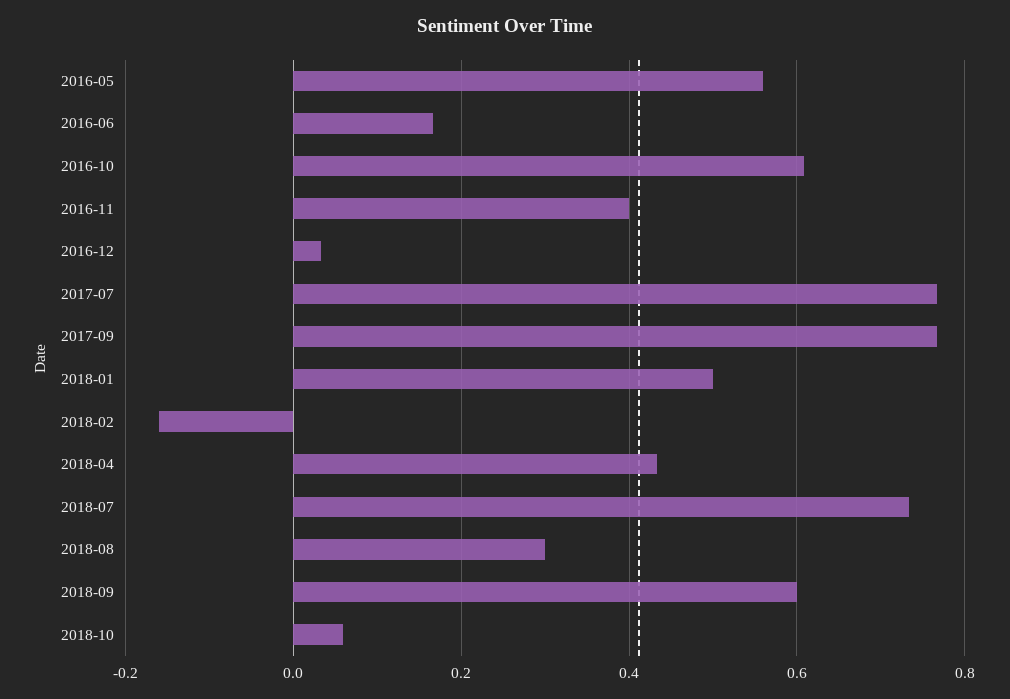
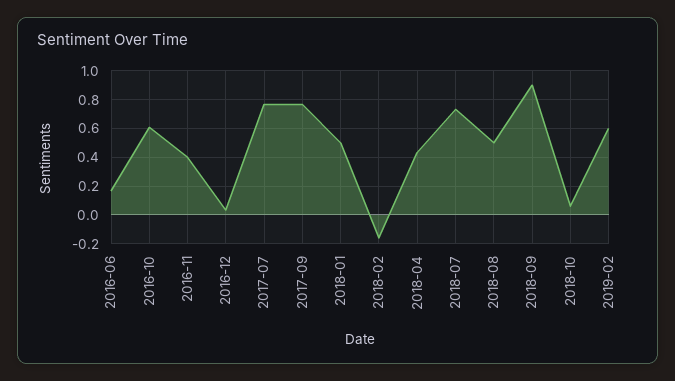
2016-05: 0.56 -> none
2018-08: 0.3 -> 0.5
2018-09: 0.6 -> 0.9
2019-02: none -> 0.6

